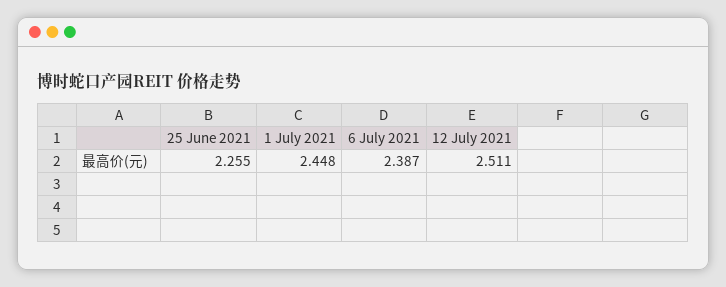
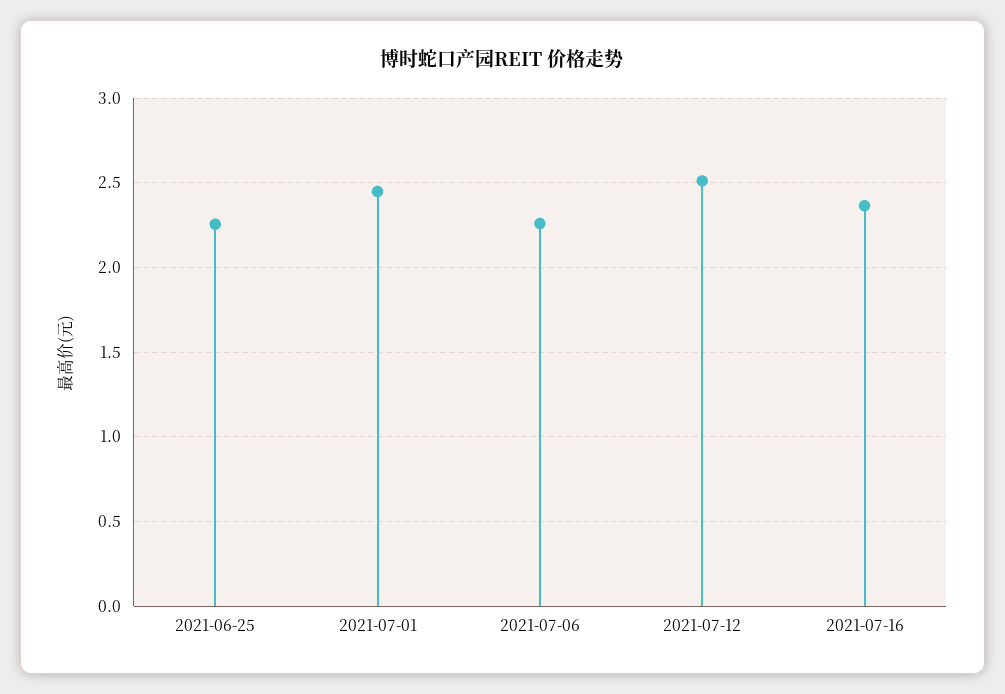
6 July 2021: 2.387 -> 2.25
2021-07-16: none -> 2.35

